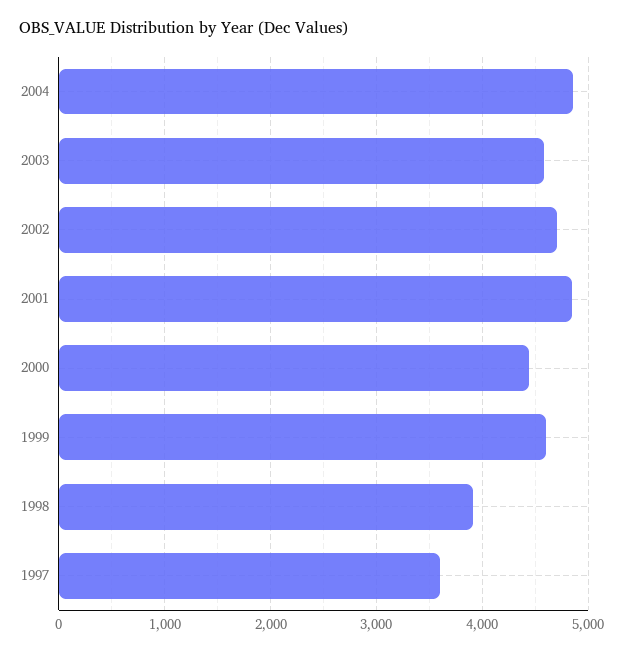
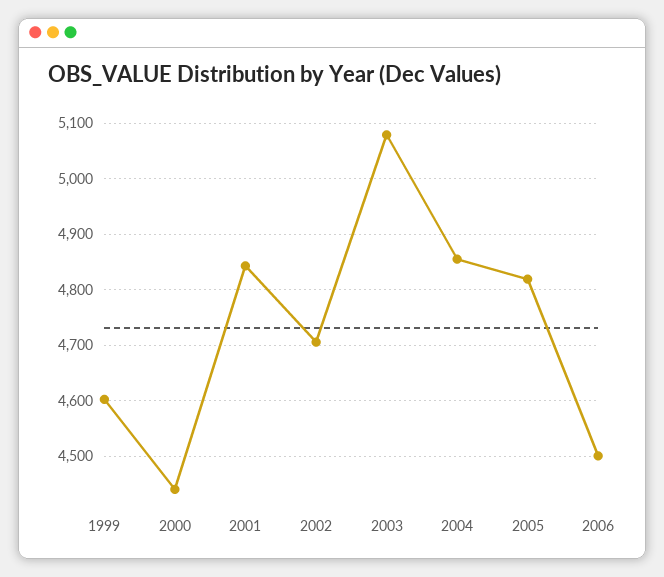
2003: 4600 -> 5080
1998: 3900 -> none
1997: 3600 -> none
2005: none -> 4820
2006: none -> 4500

